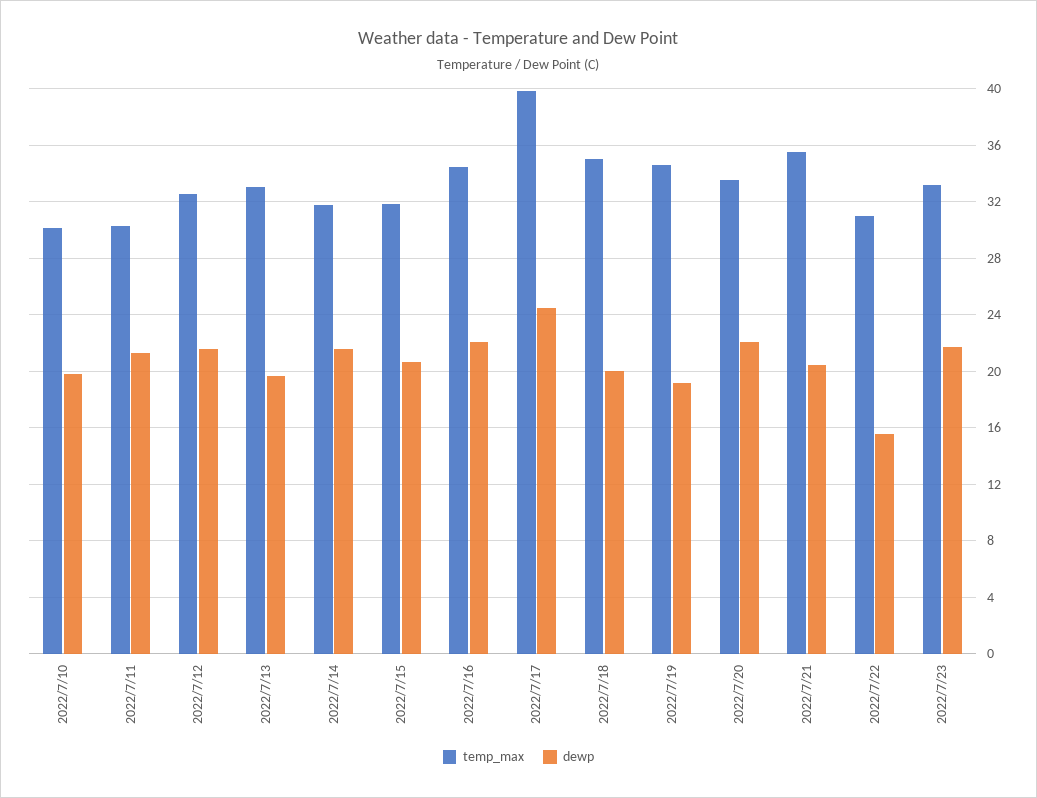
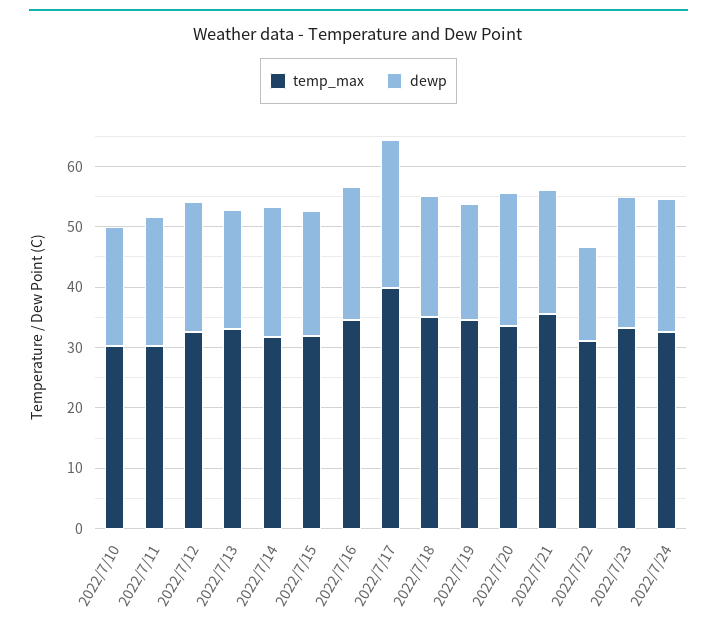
temp_max, 2022/7/24: none -> 32
dewp, 2022/7/24: none -> 22

